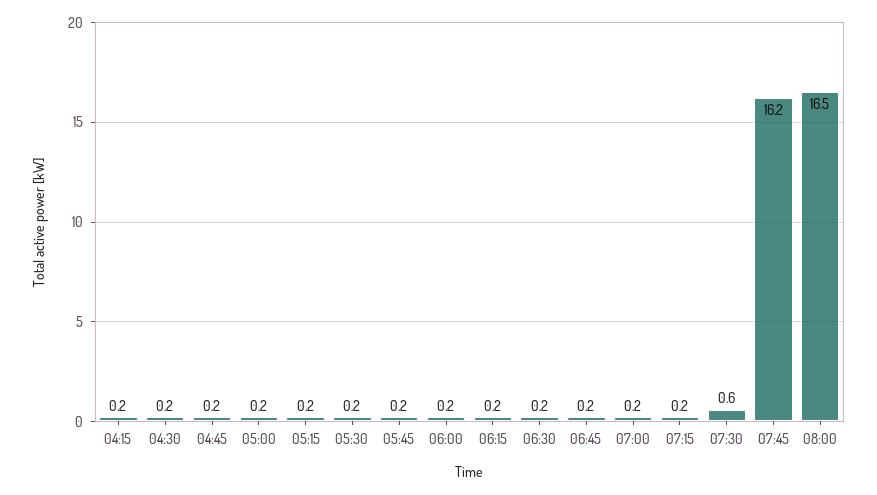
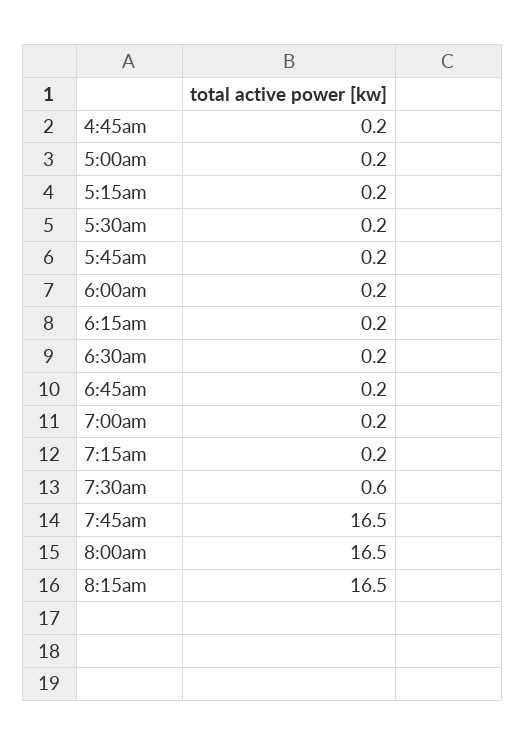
04:15: 0.2 -> none
04:30: 0.2 -> none
07:45: 16.2 -> 16.5
8:15am: none -> 16.5

